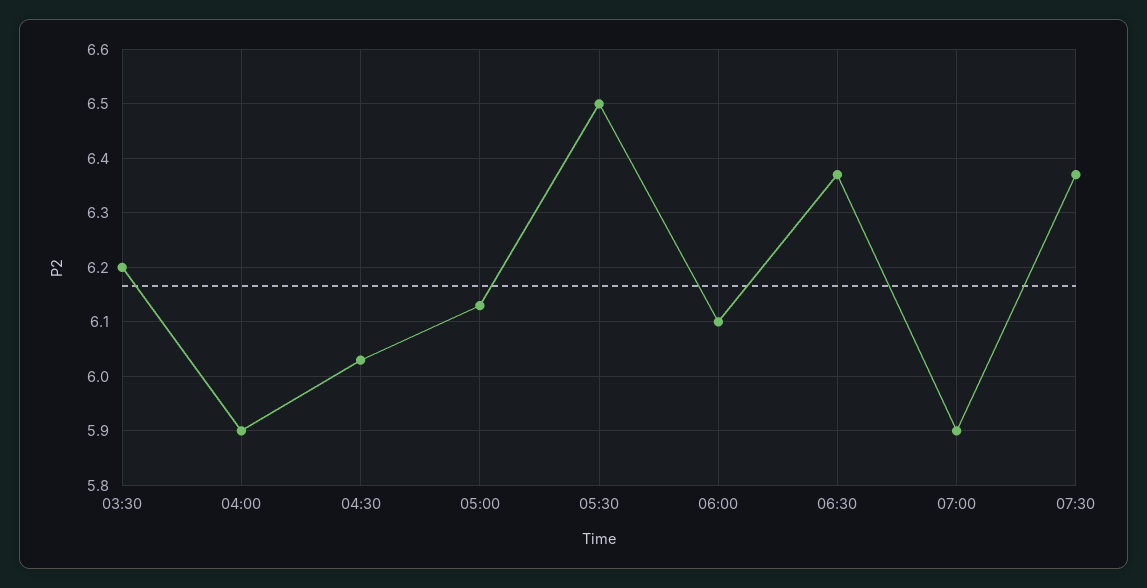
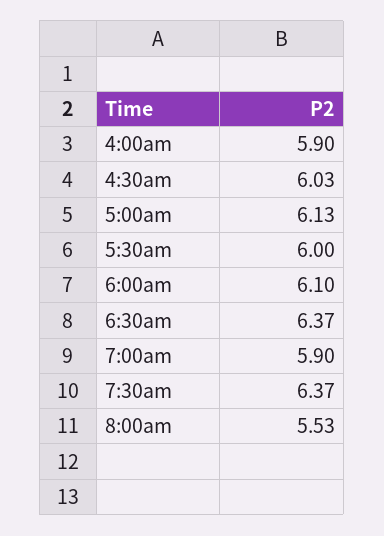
03:30: 6.2 -> none
05:30: 6.5 -> 6
8:00am: none -> 5.53

